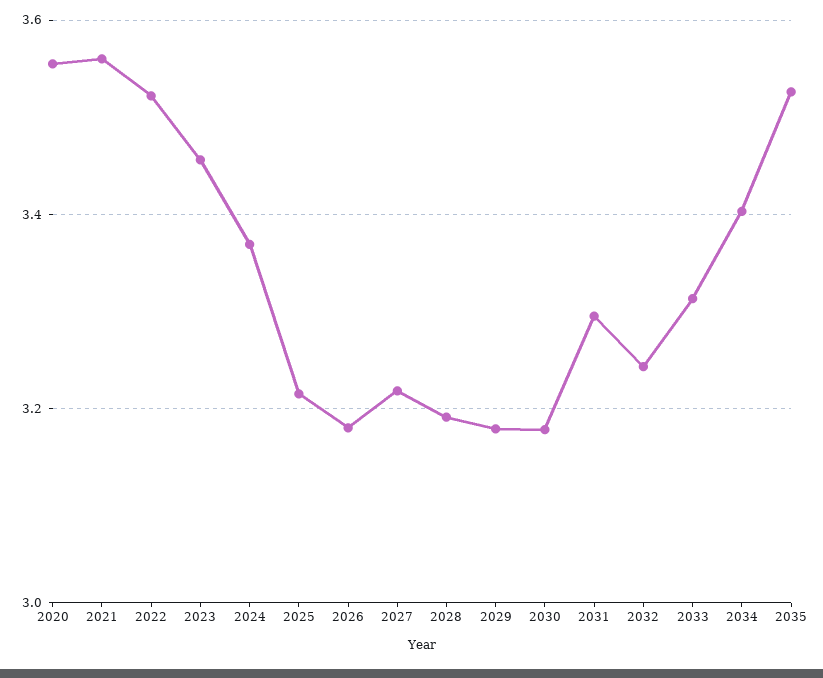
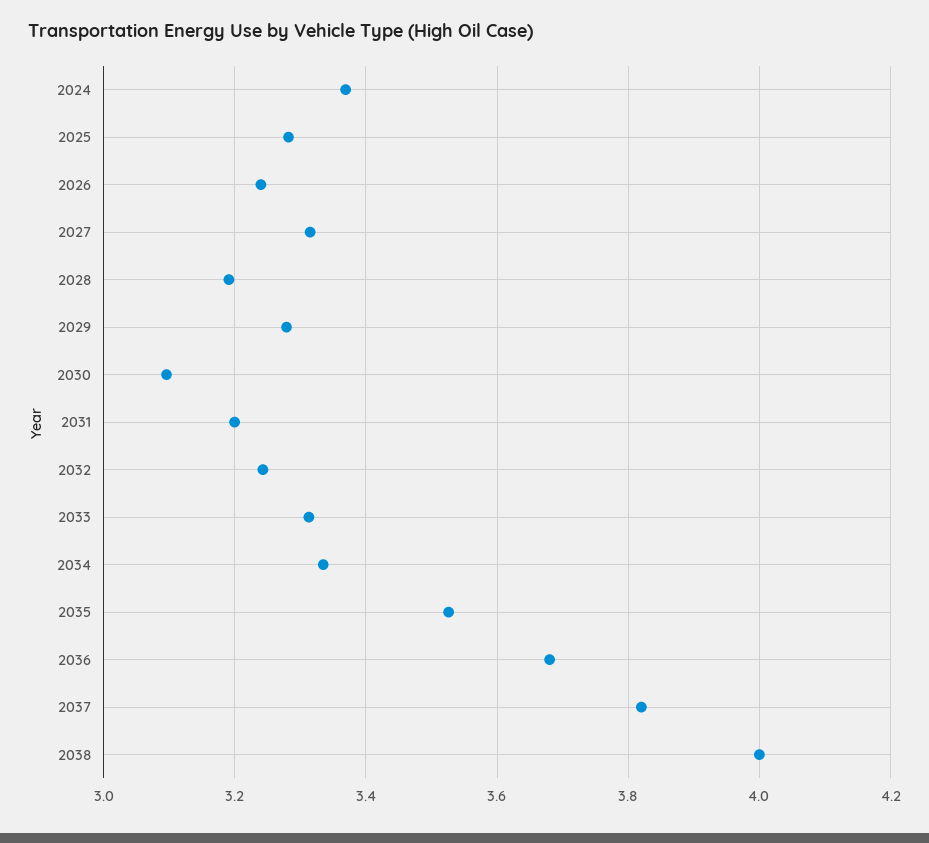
2020: 3.56 -> none
2021: 3.56 -> none
2022: 3.52 -> none
2023: 3.46 -> none
2025: 3.22 -> 3.28
2026: 3.18 -> 3.24
2027: 3.22 -> 3.32
2029: 3.18 -> 3.28
2030: 3.18 -> 3.1
2031: 3.3 -> 3.2
2034: 3.4 -> 3.34
2036: none -> 3.68
2037: none -> 3.82
2038: none -> 4

